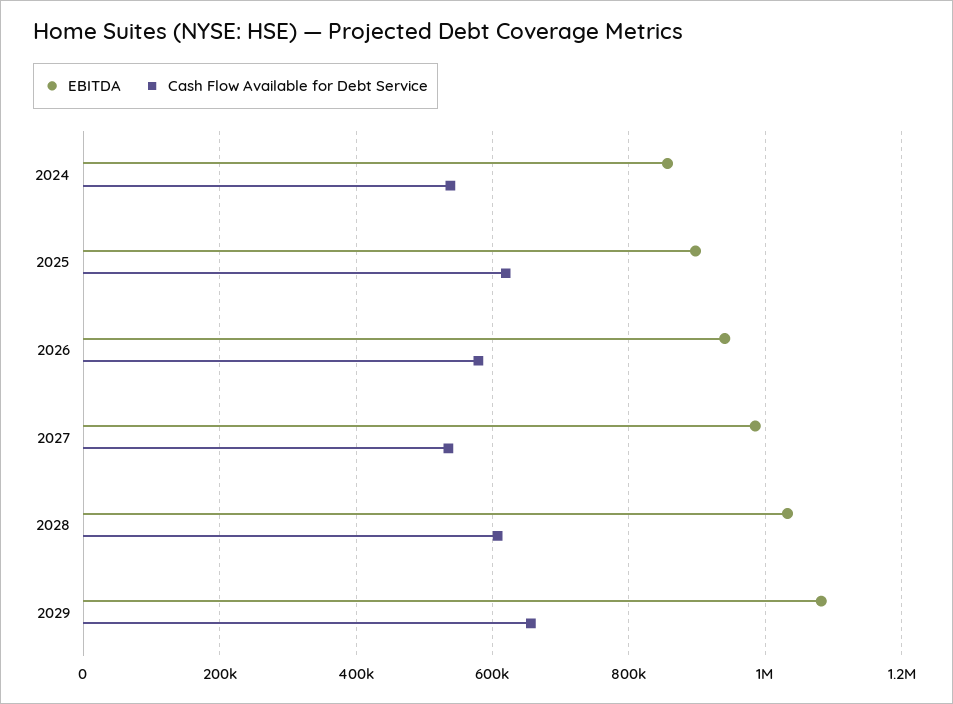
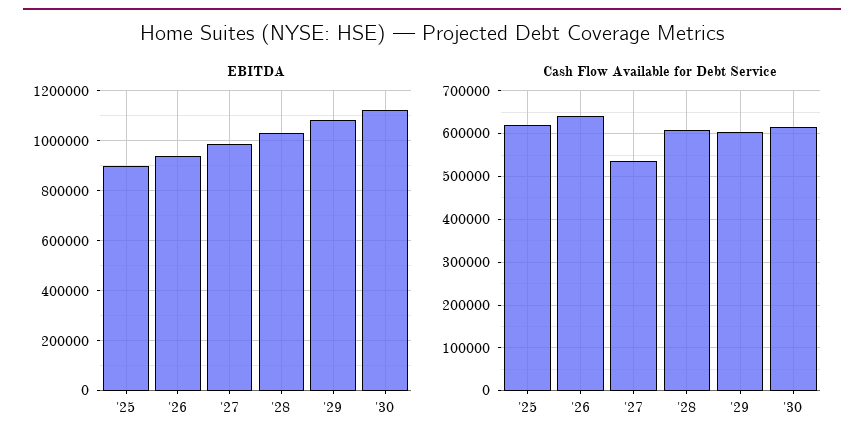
EBITDA, 2024: 860000 -> none
Cash Flow Available for Debt Service, 2024: 540000 -> none
Cash Flow Available for Debt Service, 2026: 580000 -> 640000
Cash Flow Available for Debt Service, 2029: 660000 -> 600000
EBITDA, '30: none -> 1125000
Cash Flow Available for Debt Service, '30: none -> 620000

